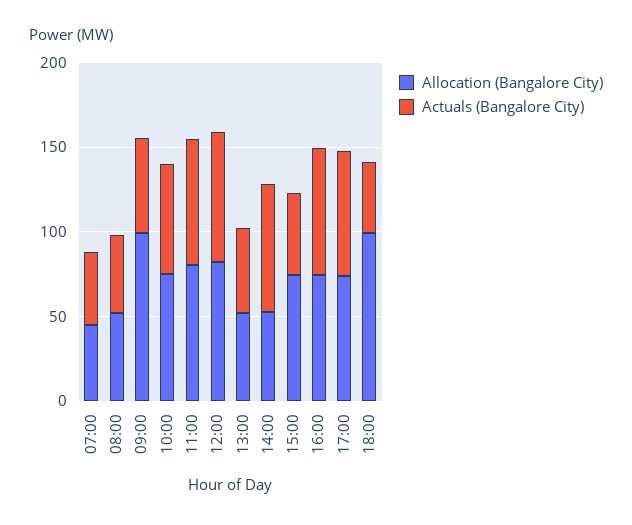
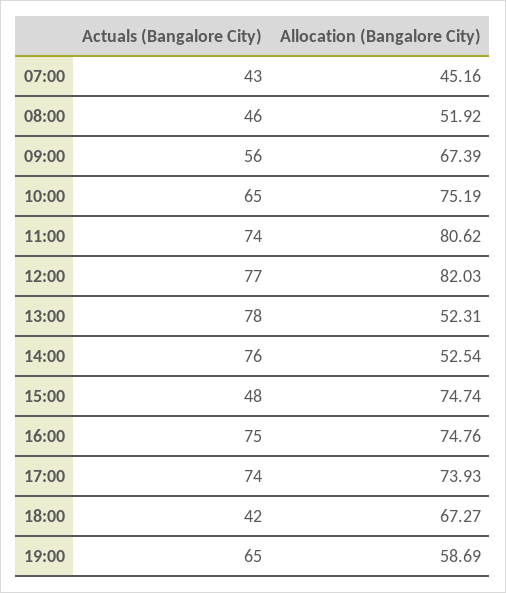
Allocation (Bangalore City), 09:00: 100 -> 67.39
Actuals (Bangalore City), 13:00: 50 -> 78
Allocation (Bangalore City), 18:00: 100 -> 67.27
Actuals (Bangalore City), 19:00: none -> 65
Allocation (Bangalore City), 19:00: none -> 58.69

